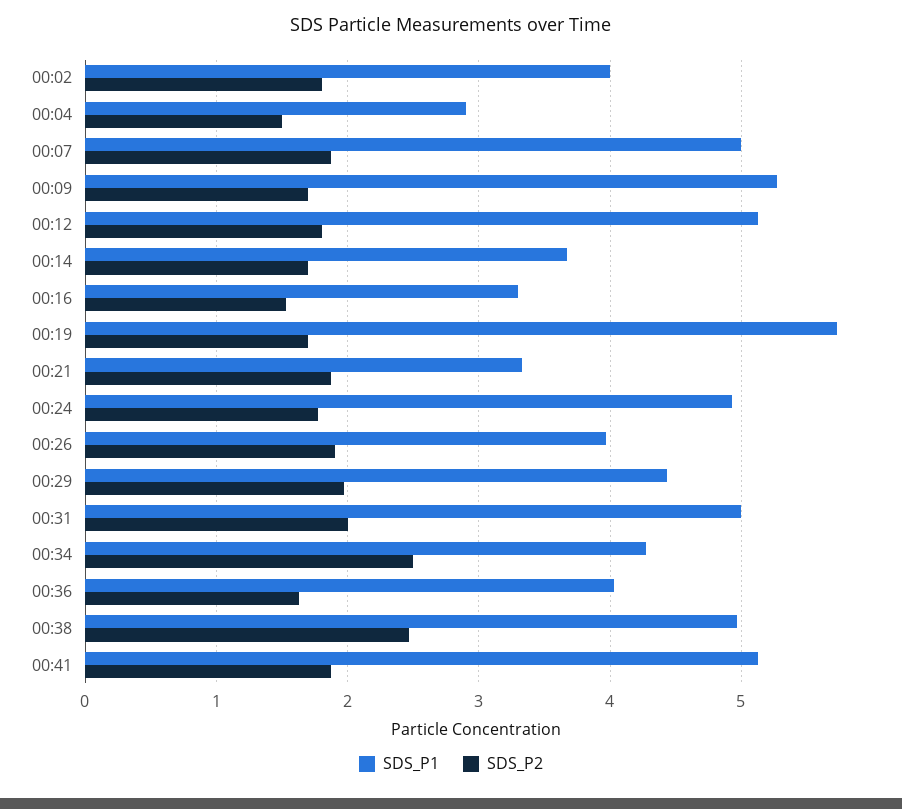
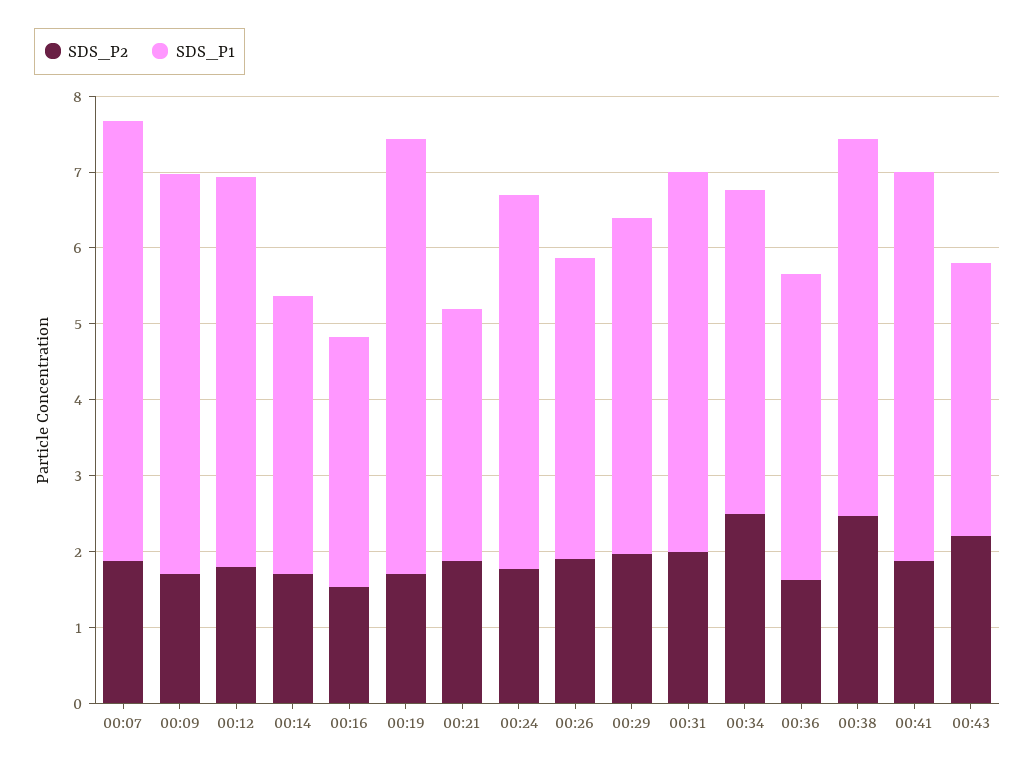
SDS_P1, 00:02: 4 -> none
SDS_P2, 00:02: 1.8 -> none
SDS_P1, 00:04: 2.9 -> none
SDS_P2, 00:04: 1.5 -> none
SDS_P1, 00:07: 5 -> 5.8
SDS_P2, 00:43: none -> 2.2
SDS_P1, 00:43: none -> 3.6

